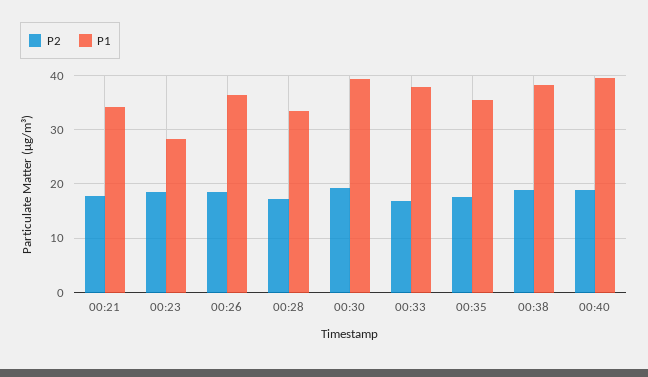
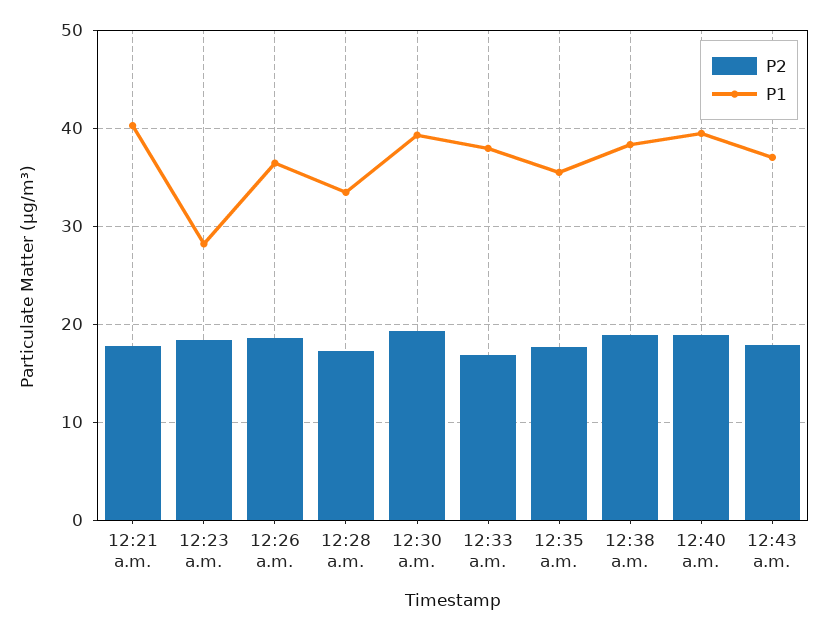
P1, 00:21: 34 -> 40
P2, 12:43 a.m.: none -> 18
P1, 12:43 a.m.: none -> 37

